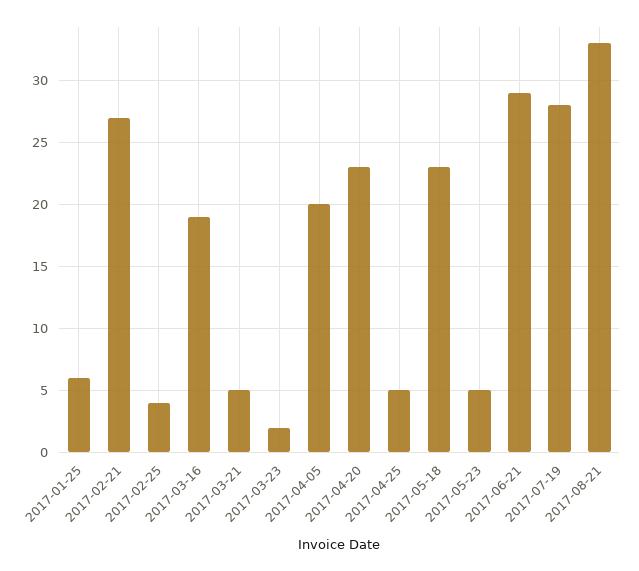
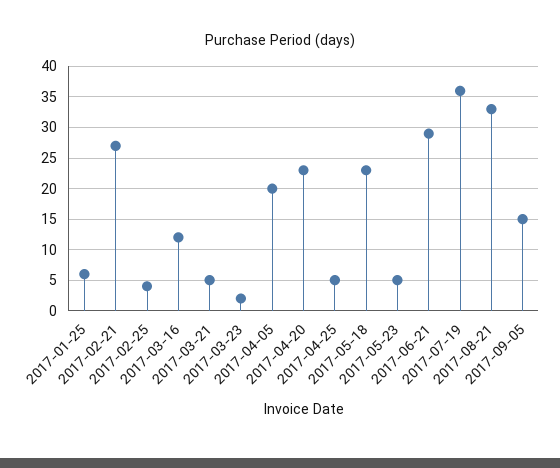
2017-03-16: 19 -> 12
2017-07-19: 28 -> 36
2017-09-05: none -> 15

